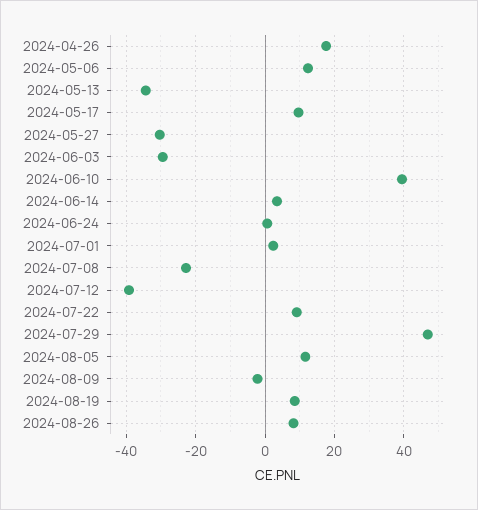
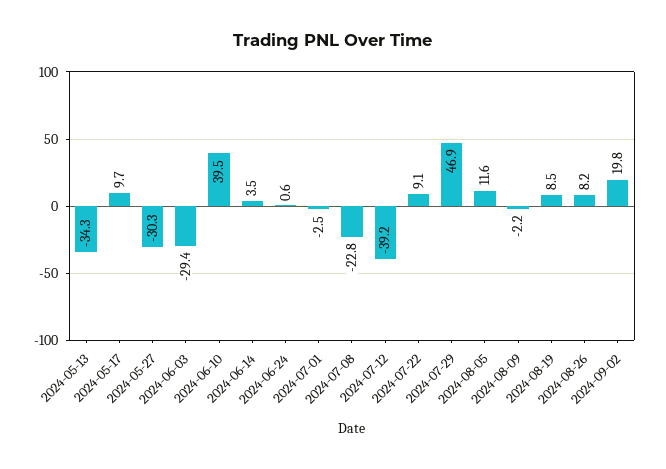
2024-04-26: 18 -> none
2024-05-06: 12 -> none
2024-07-01: 2 -> -2.5
2024-09-02: none -> 19.8

